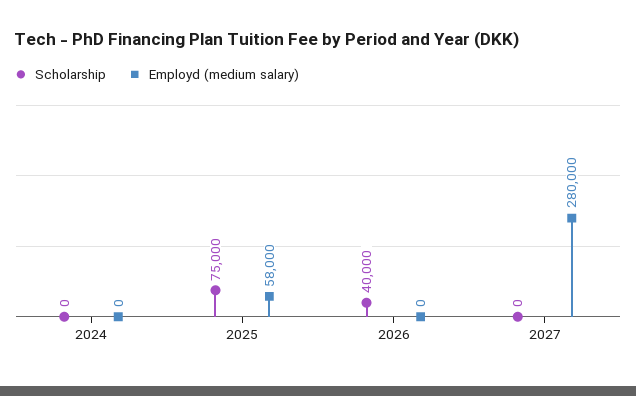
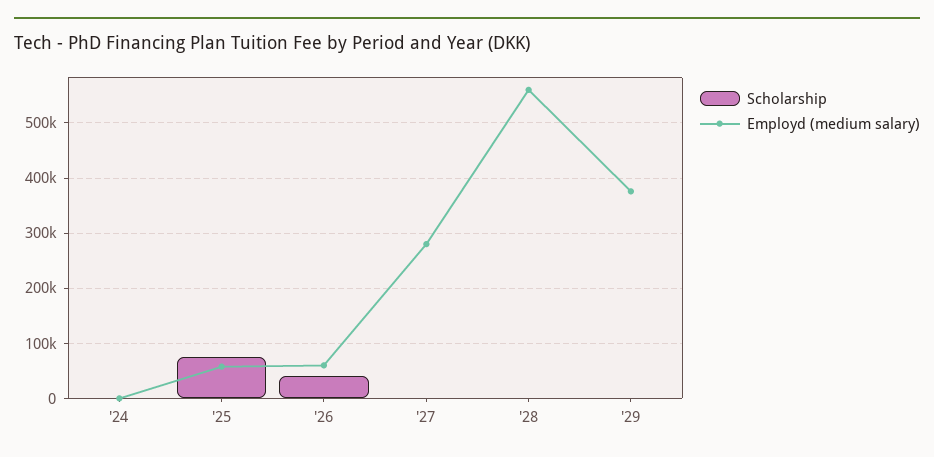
Employd (medium salary), 2026: 0 -> 60000
Scholarship, '28: none -> 0
Employd (medium salary), '28: none -> 560000
Scholarship, '29: none -> 0
Employd (medium salary), '29: none -> 380000

